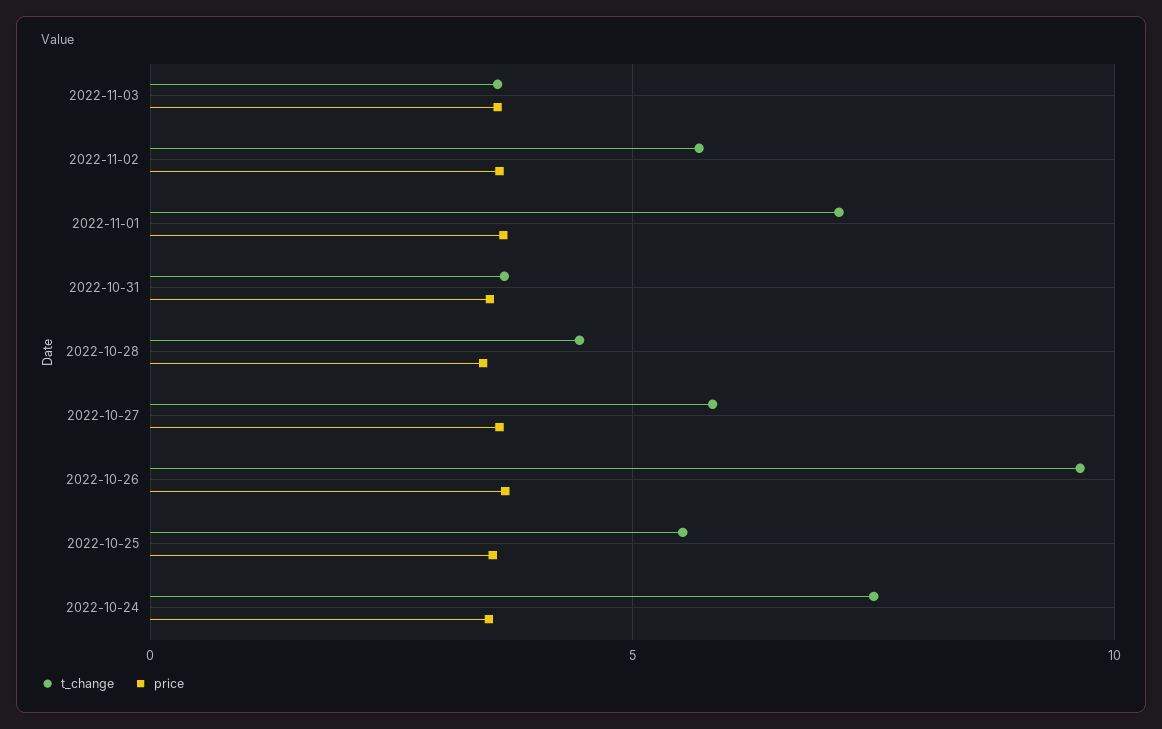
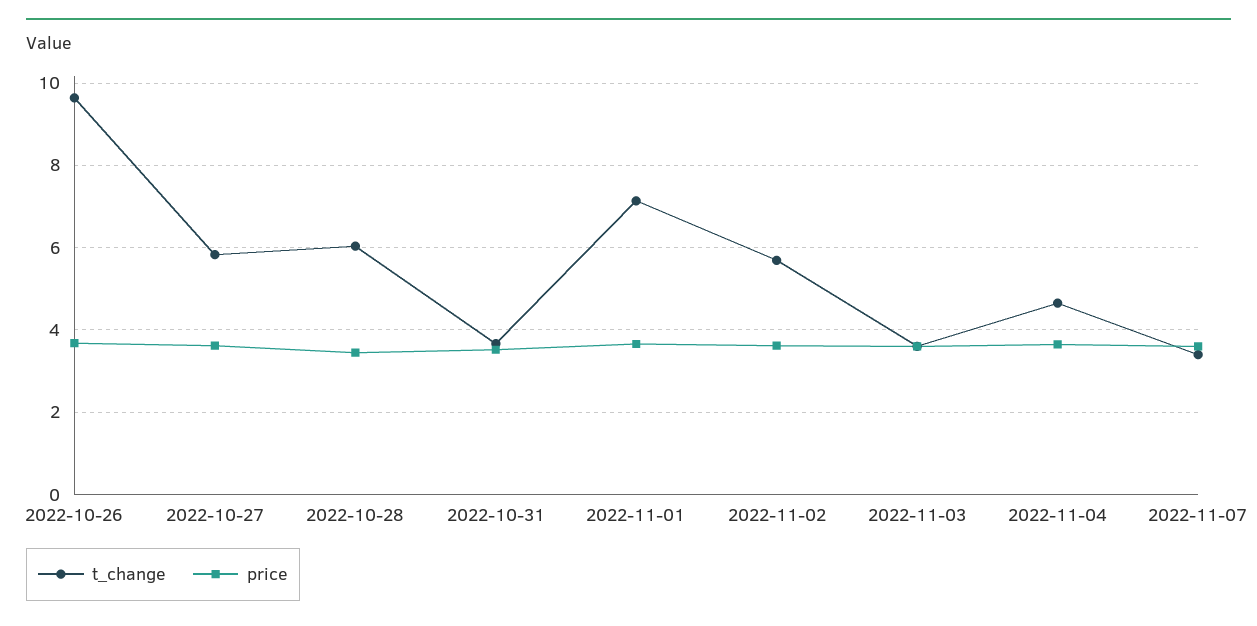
t_change, 2022-10-28: 4.5 -> 6
t_change, 2022-10-25: 5.5 -> none
price, 2022-10-25: 3.5 -> none
t_change, 2022-10-24: 7.5 -> none
price, 2022-10-24: 3.5 -> none
t_change, 2022-11-04: none -> 4.6
price, 2022-11-04: none -> 3.6
t_change, 2022-11-07: none -> 3.4
price, 2022-11-07: none -> 3.6

